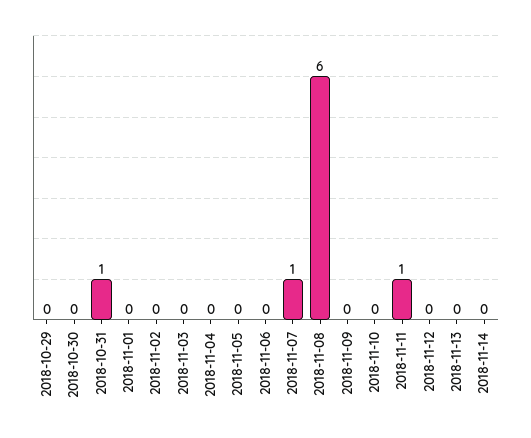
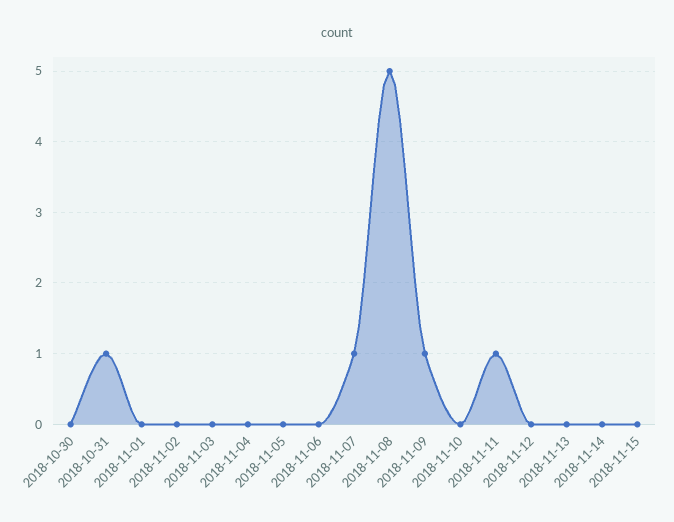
2018-10-29: 0 -> none
2018-11-08: 6 -> 5
2018-11-09: 0 -> 1
2018-11-15: none -> 0

